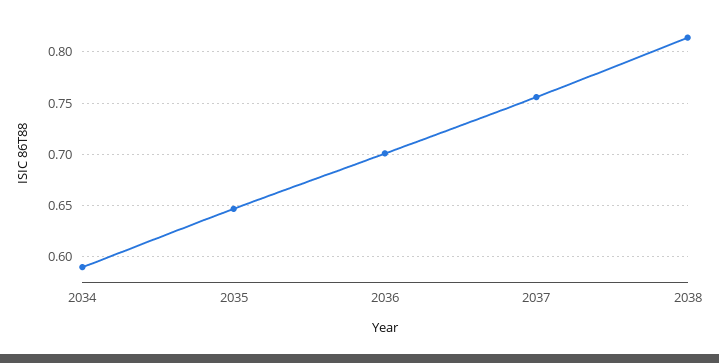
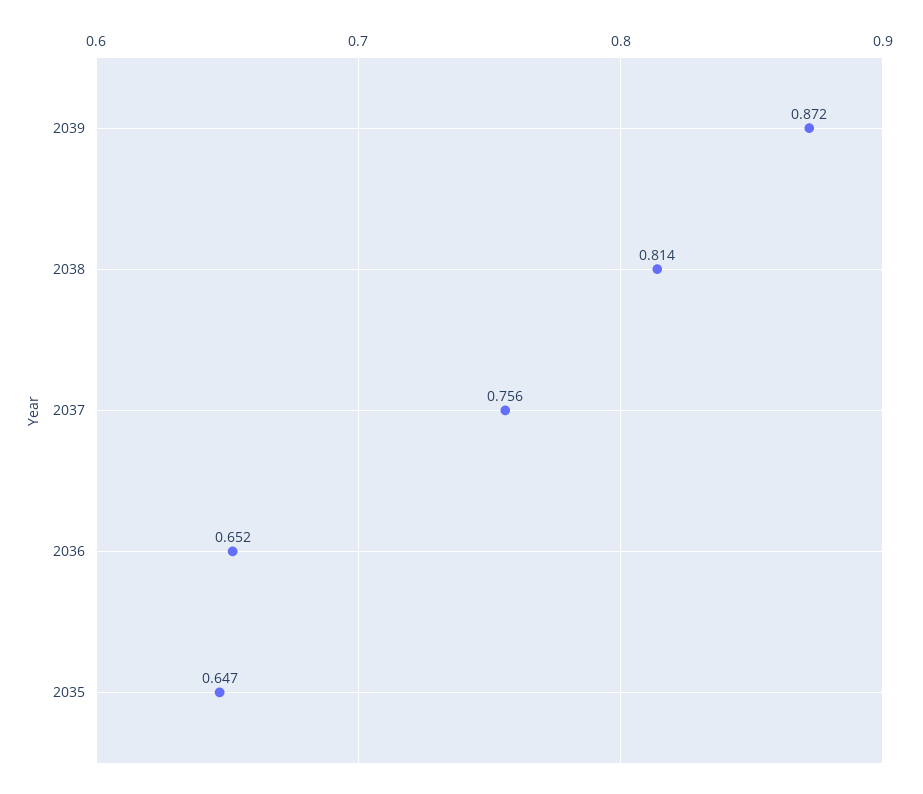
2034: 0.59 -> none
2036: 0.7 -> 0.652
2039: none -> 0.872

